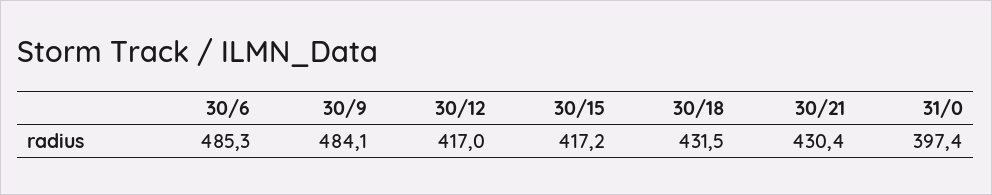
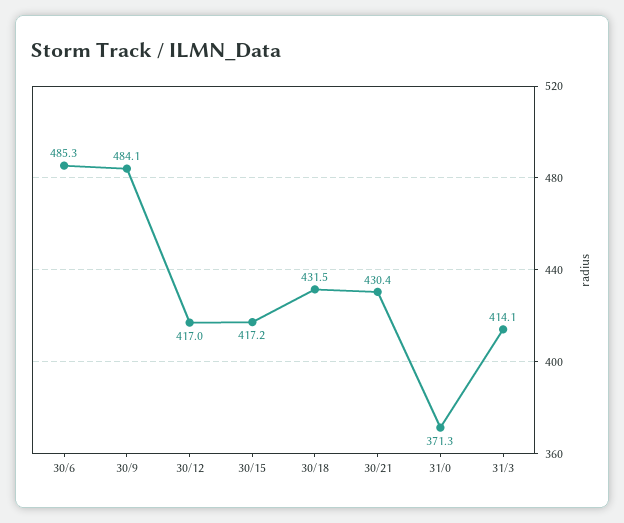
31/0: 397.4 -> 371.3
31/3: none -> 414.1

